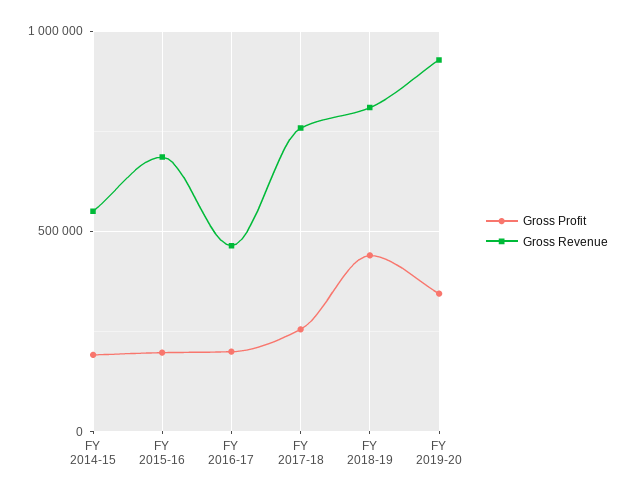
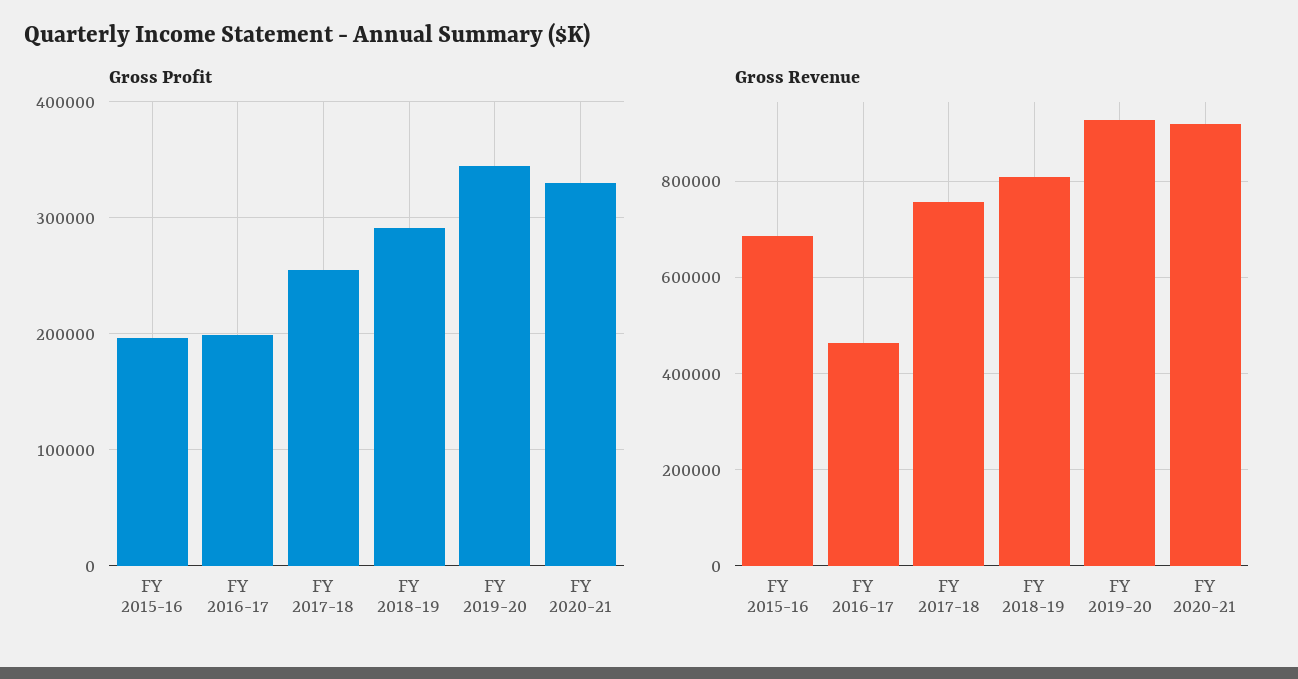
Gross Profit, FY 2014-15: 200000 -> none
Gross Revenue, FY 2014-15: 550000 -> none
Gross Profit, FY 2018-19: 450000 -> 290000
Gross Profit, FY 2020-21: none -> 330000
Gross Revenue, FY 2020-21: none -> 920000

